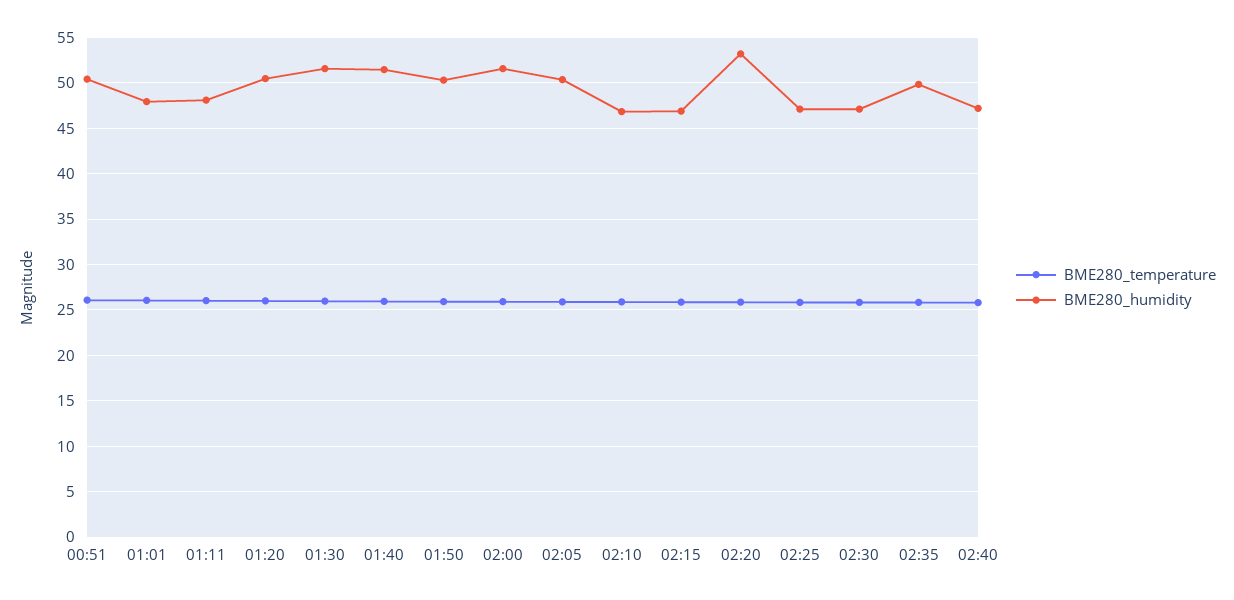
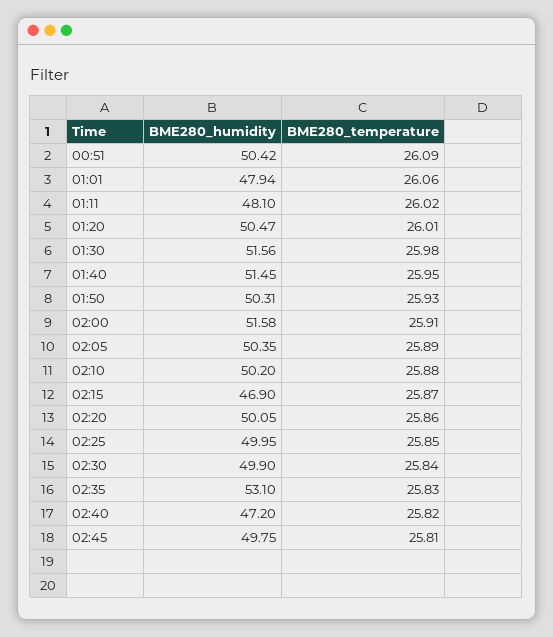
BME280_humidity, 02:10: 47 -> 50.2
BME280_humidity, 02:20: 53 -> 50.05
BME280_humidity, 02:25: 47 -> 49.95
BME280_humidity, 02:30: 47 -> 49.9
BME280_humidity, 02:35: 50 -> 53.1
BME280_humidity, 02:45: none -> 49.75
BME280_temperature, 02:45: none -> 25.81

